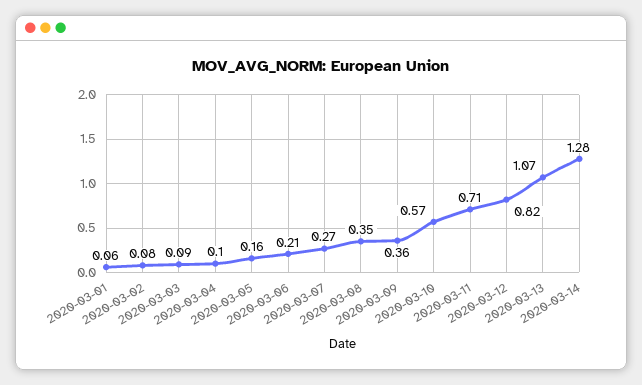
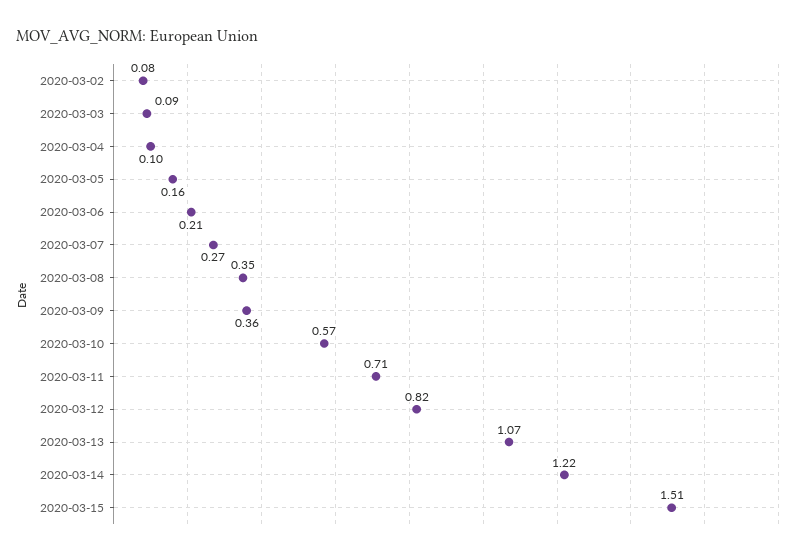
2020-03-01: 0.06 -> none
2020-03-14: 1.28 -> 1.22
2020-03-15: none -> 1.51

